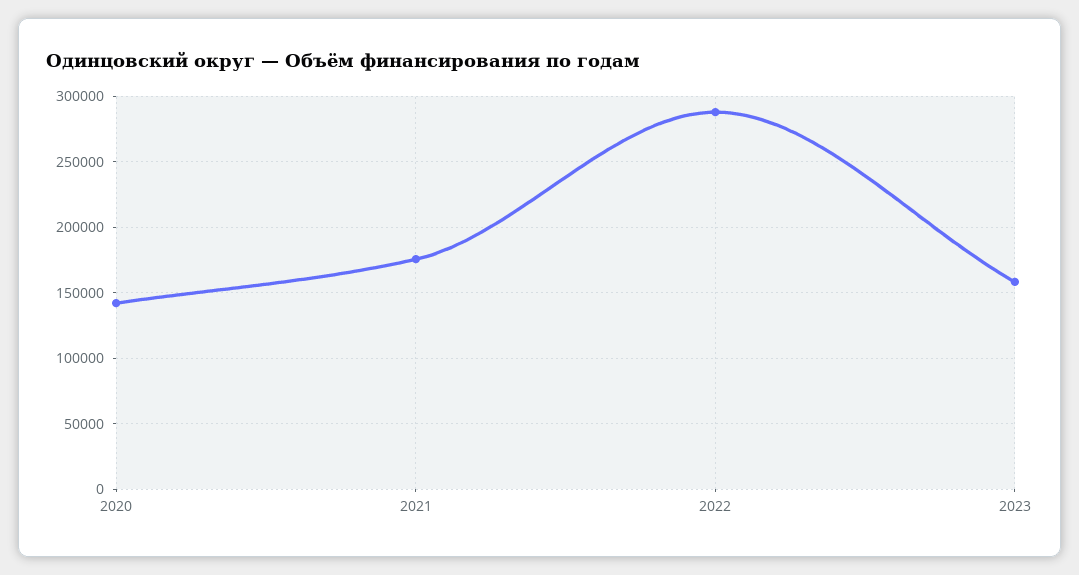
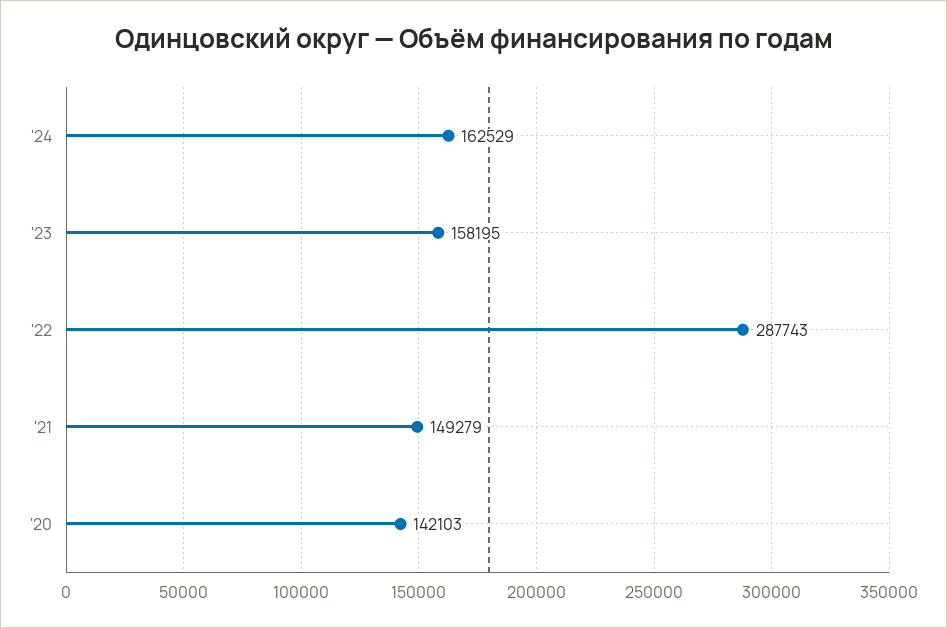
2021: 175000 -> 149279
'24: none -> 162529

